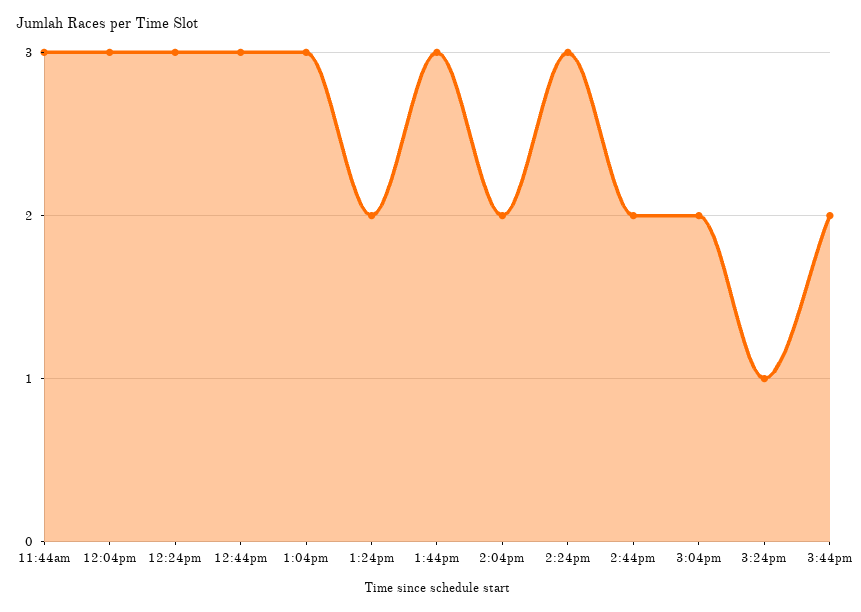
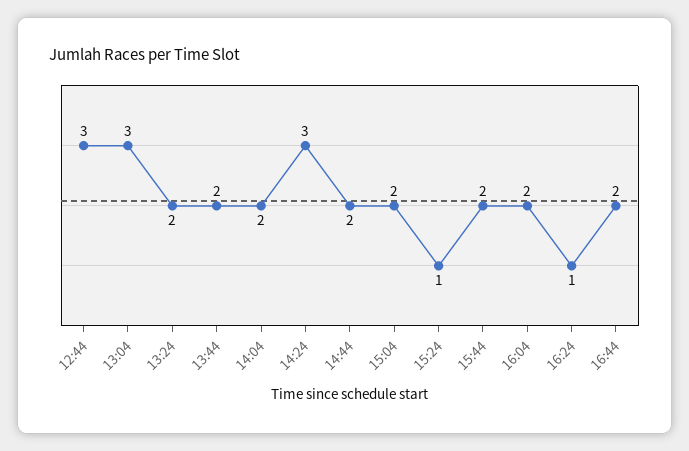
11:44am: 3 -> none
12:04pm: 3 -> none
12:24pm: 3 -> none
1:44pm: 3 -> 2
16:04: none -> 2
16:24: none -> 1
16:44: none -> 2

